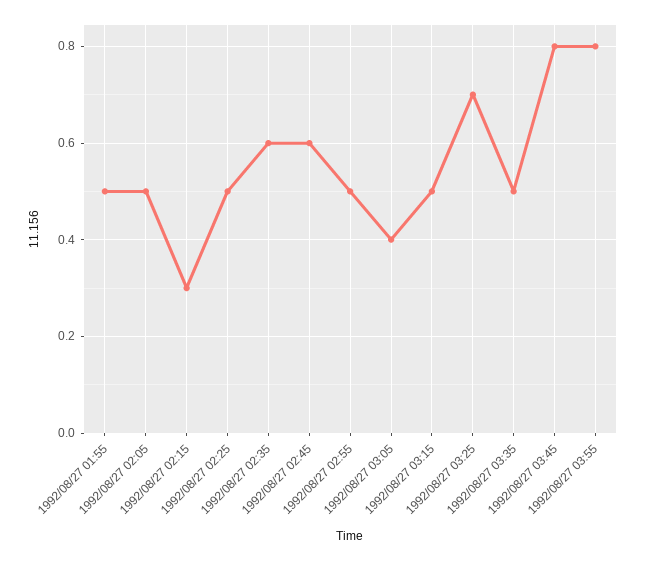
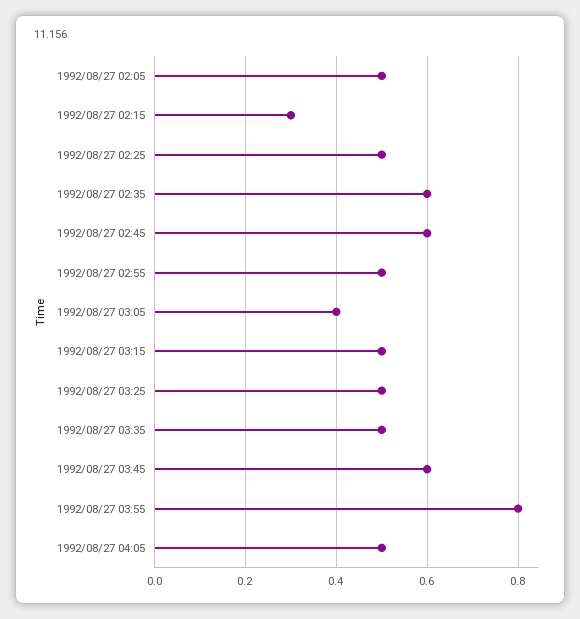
1992/08/27 01:55: 0.5 -> none
1992/08/27 03:25: 0.7 -> 0.5
1992/08/27 03:45: 0.8 -> 0.6
1992/08/27 04:05: none -> 0.5

